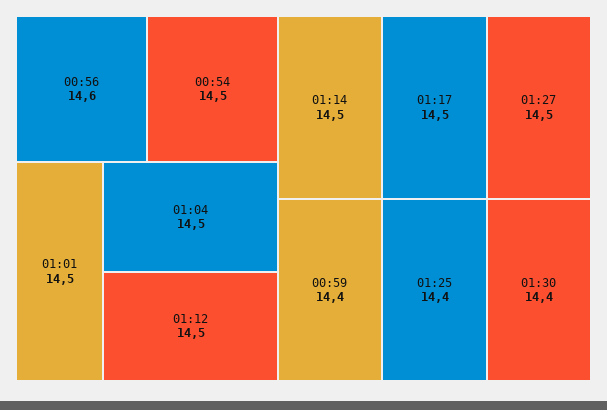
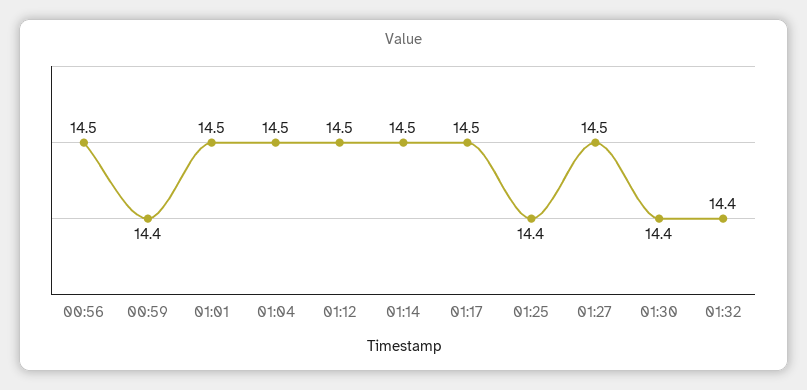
00:56: 14.6 -> 14.5
00:54: 14.5 -> none
01:32: none -> 14.4

